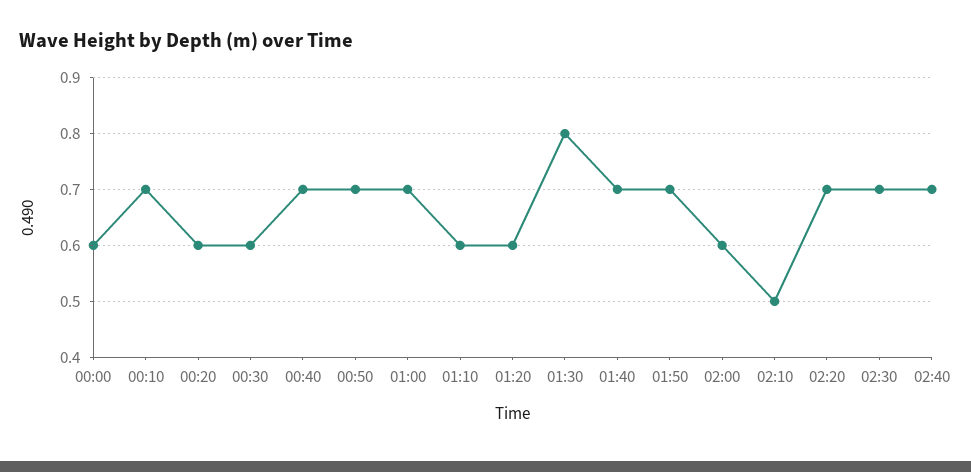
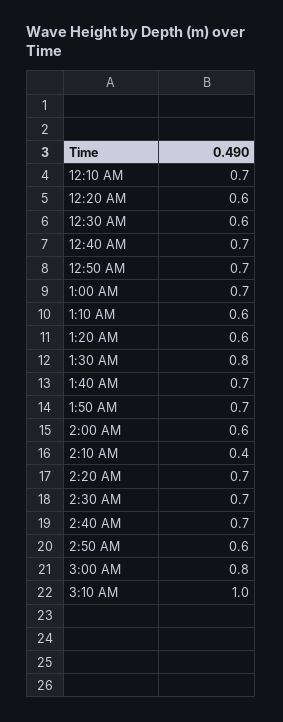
00:00: 0.6 -> none
02:10: 0.5 -> 0.4
2:50 AM: none -> 0.6
3:00 AM: none -> 0.8
3:10 AM: none -> 1

